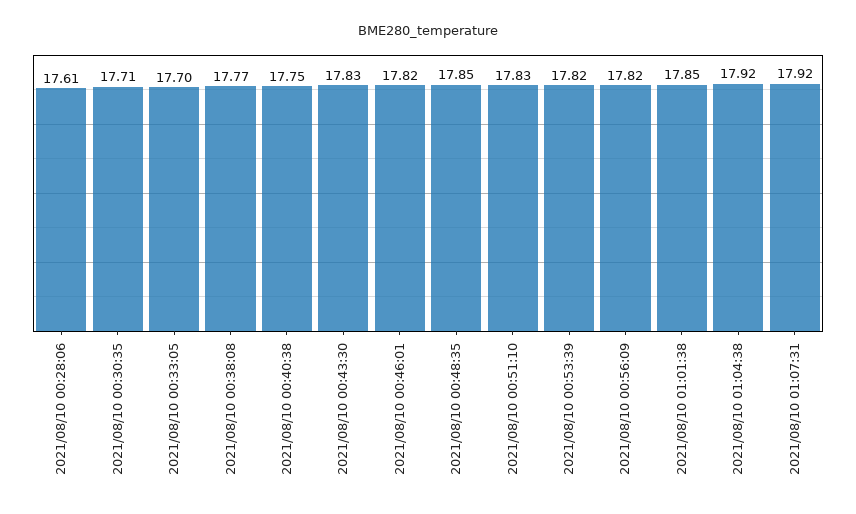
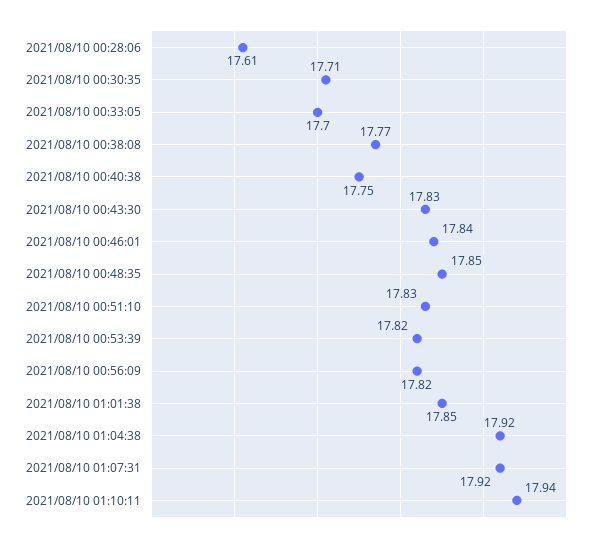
2021/08/10 00:46:01: 17.82 -> 17.84
2021/08/10 01:10:11: none -> 17.94

